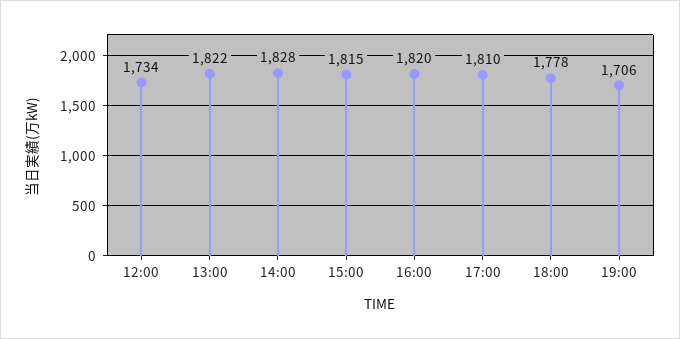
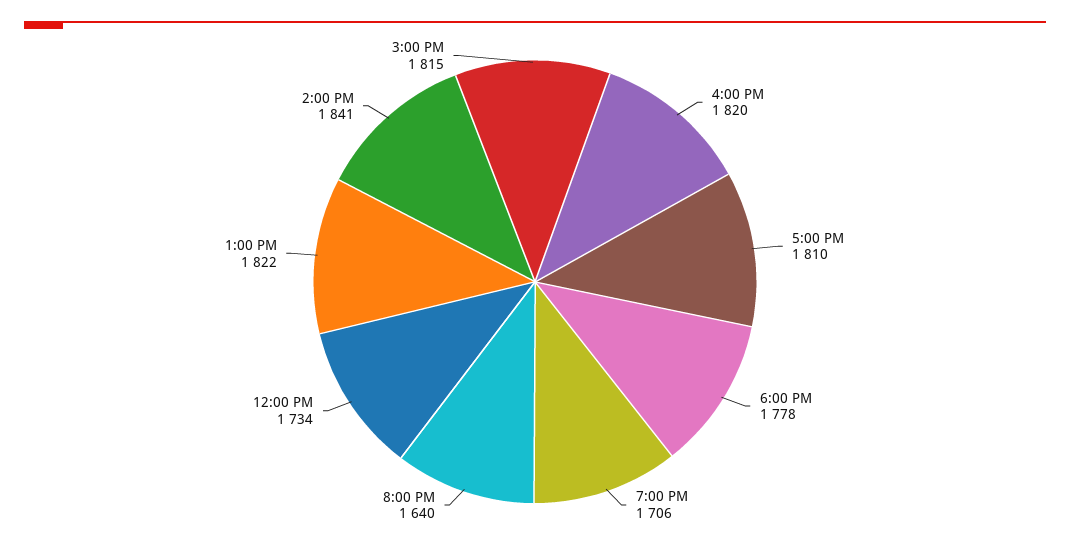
14:00: 1828 -> 1841
8:00 PM: none -> 1640

